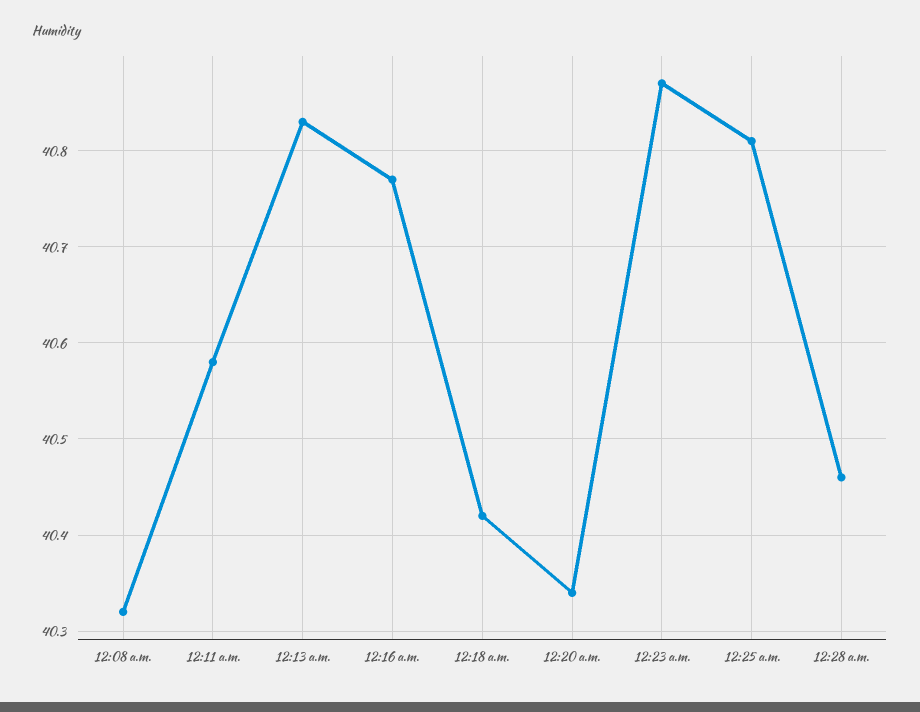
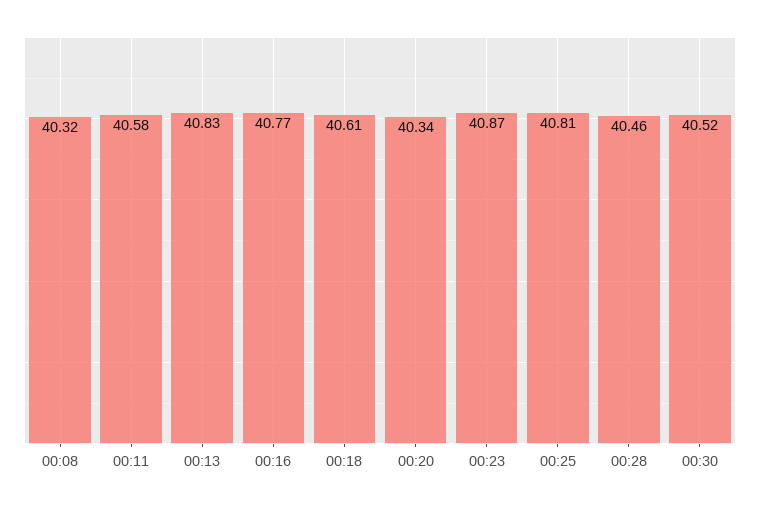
12:18 a.m.: 40.42 -> 40.61
00:30: none -> 40.52

